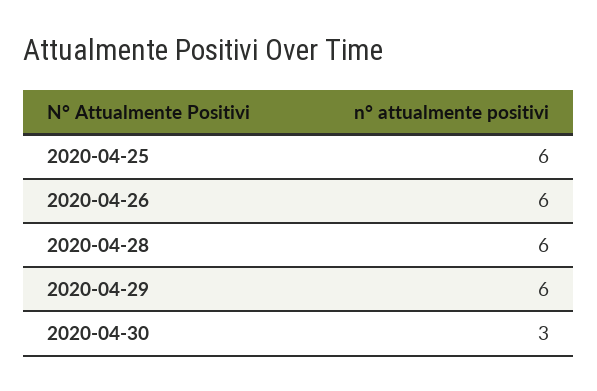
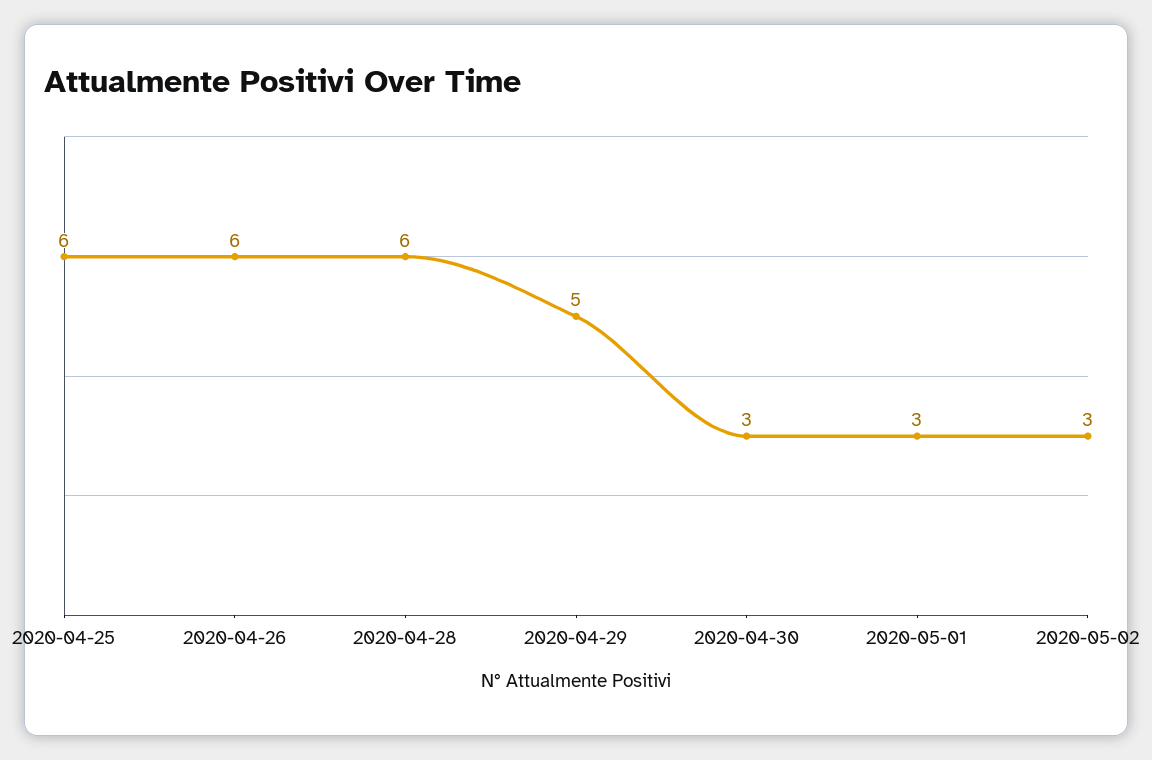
2020-04-29: 6 -> 5
2020-05-01: none -> 3
2020-05-02: none -> 3

